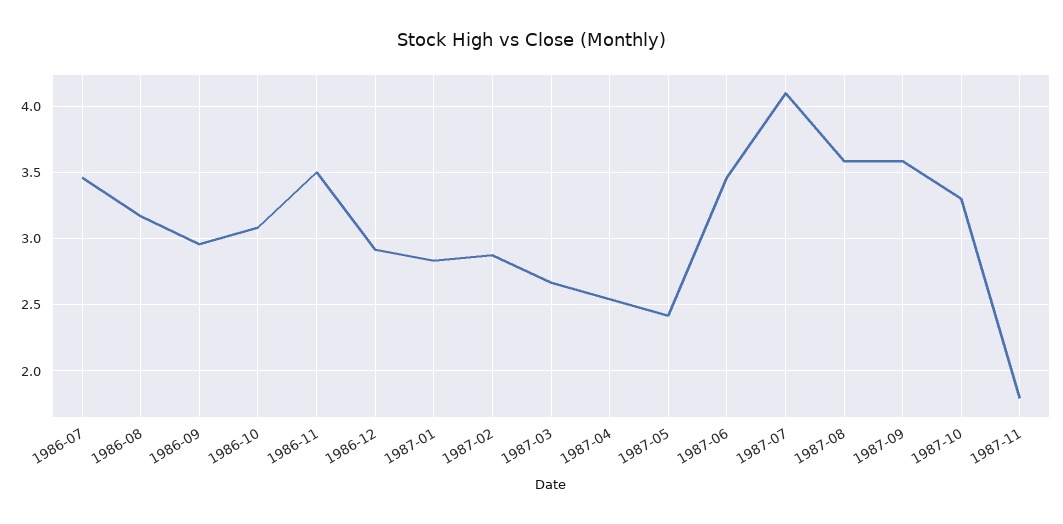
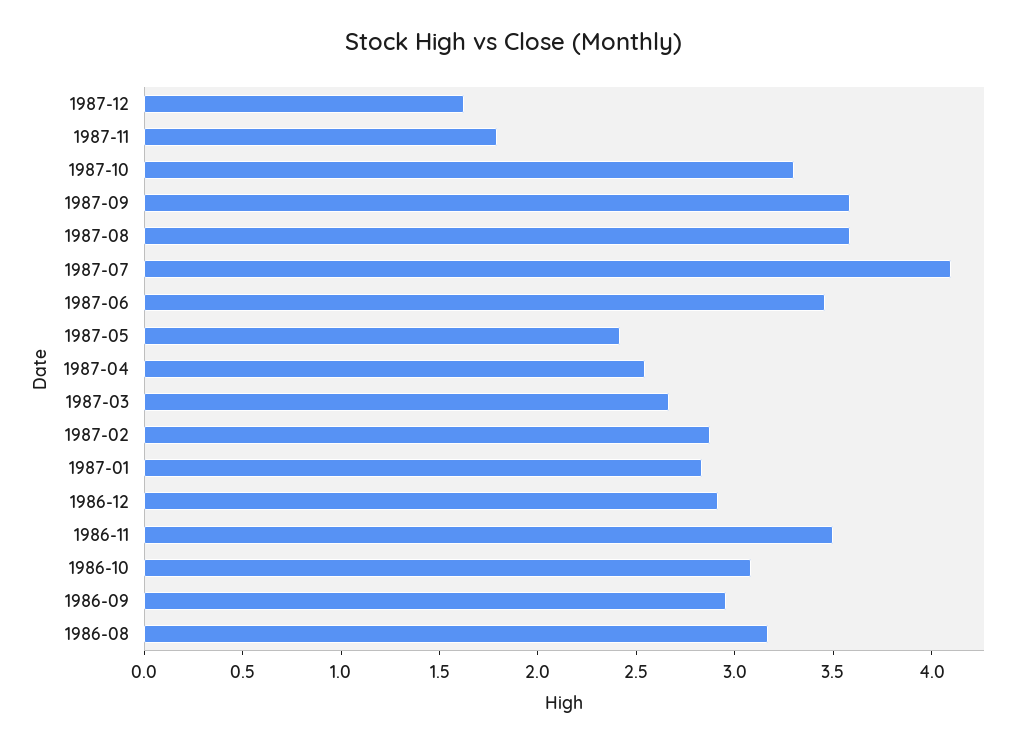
1986-07: 3.45 -> none
1987-12: none -> 1.6

